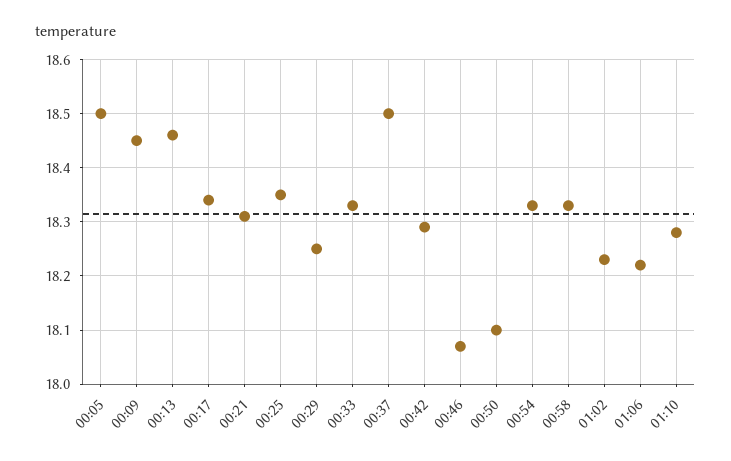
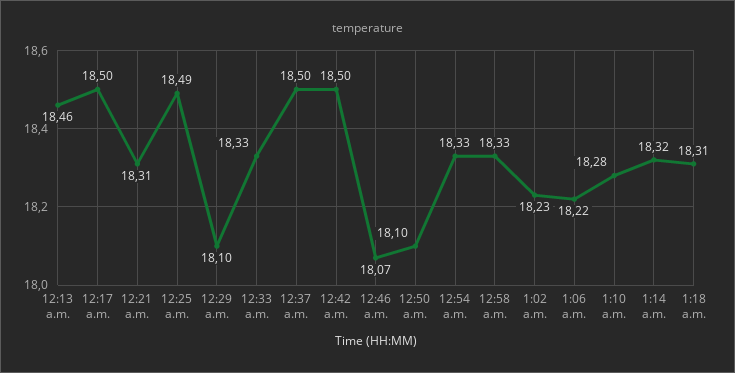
00:05: 18.5 -> none
00:09: 18.45 -> none
00:17: 18.35 -> 18.5
00:25: 18.35 -> 18.49
00:29: 18.25 -> 18.1
00:42: 18.3 -> 18.5
1:14 a.m.: none -> 18.32
1:18 a.m.: none -> 18.31

